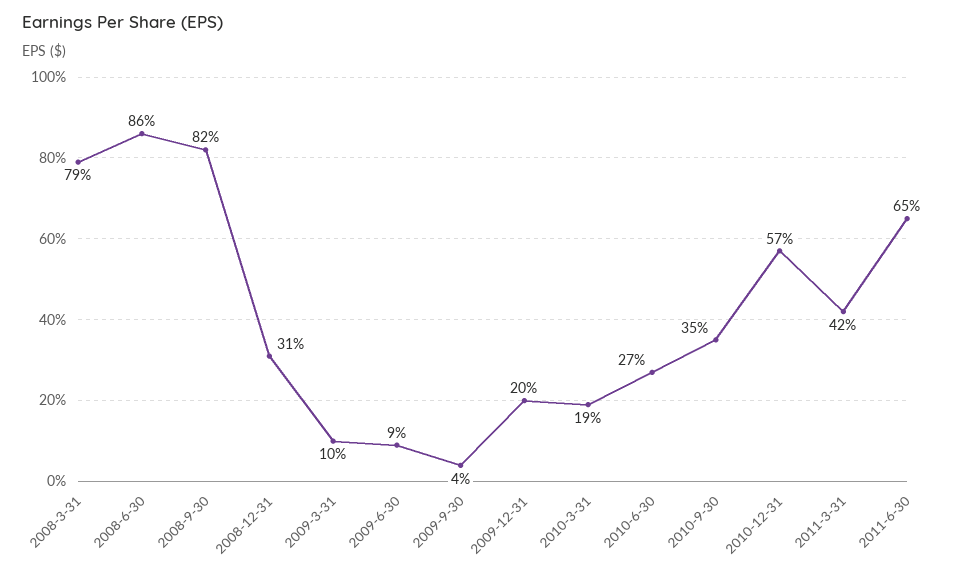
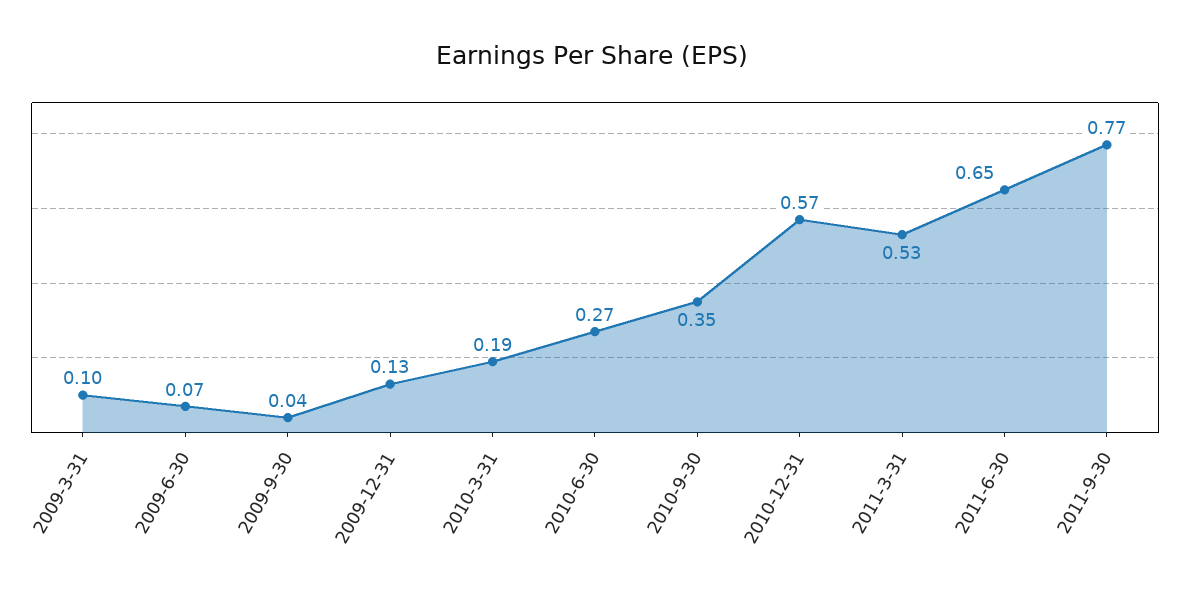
2008-3-31: 0.79 -> none
2008-6-30: 0.86 -> none
2008-9-30: 0.82 -> none
2008-12-31: 0.31 -> none
2009-6-30: 0.09 -> 0.07
2009-12-31: 0.2 -> 0.13
2011-3-31: 0.42 -> 0.53
2011-9-30: none -> 0.77

